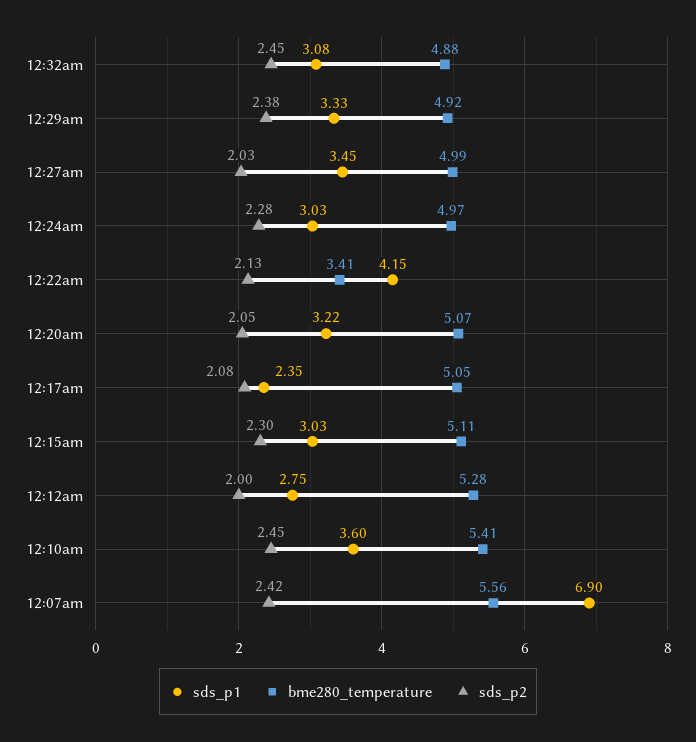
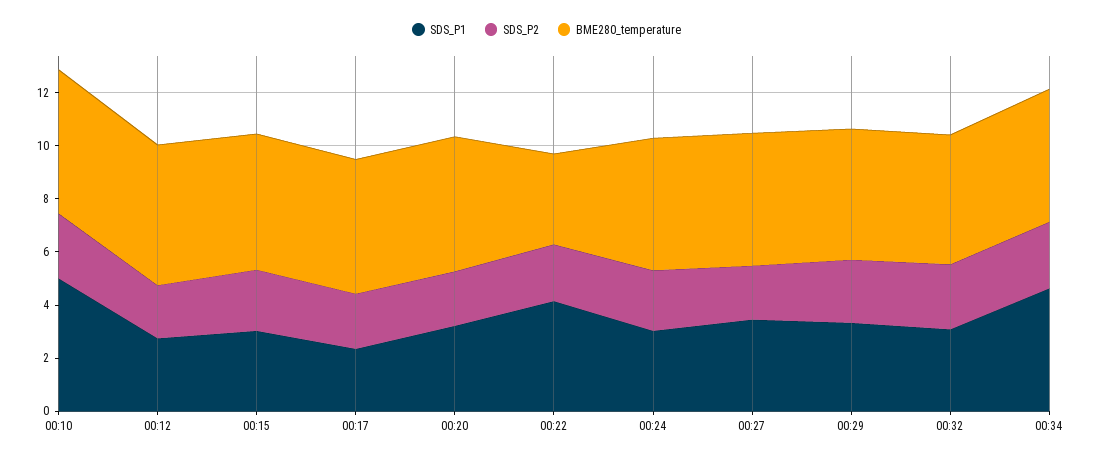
sds_p1, 12:10am: 3.6 -> 5
sds_p1, 12:07am: 6.9 -> none
bme280_temperature, 12:07am: 5.56 -> none
sds_p2, 12:07am: 2.42 -> none
sds_p1, 00:34: none -> 4.5
sds_p2, 00:34: none -> 2.5
bme280_temperature, 00:34: none -> 5

